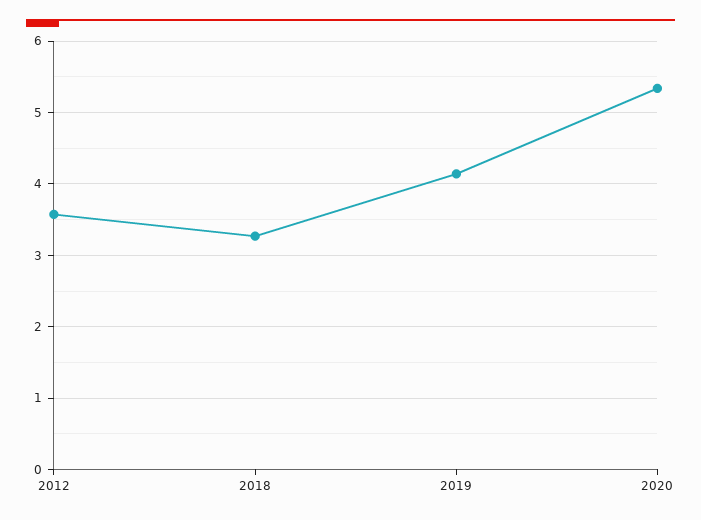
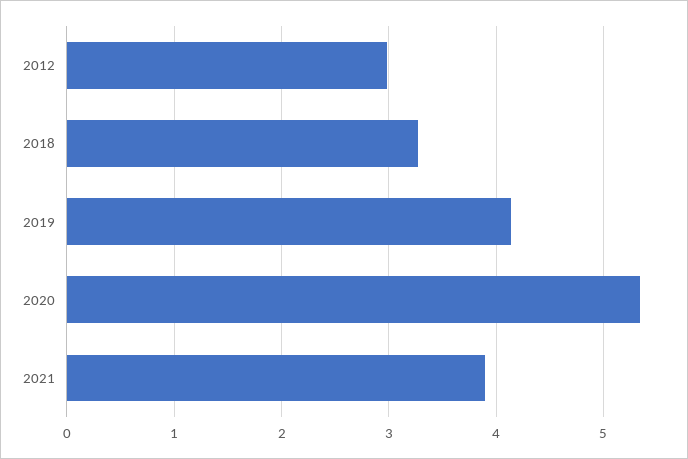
2012: 3.6 -> 3
2021: none -> 3.9

